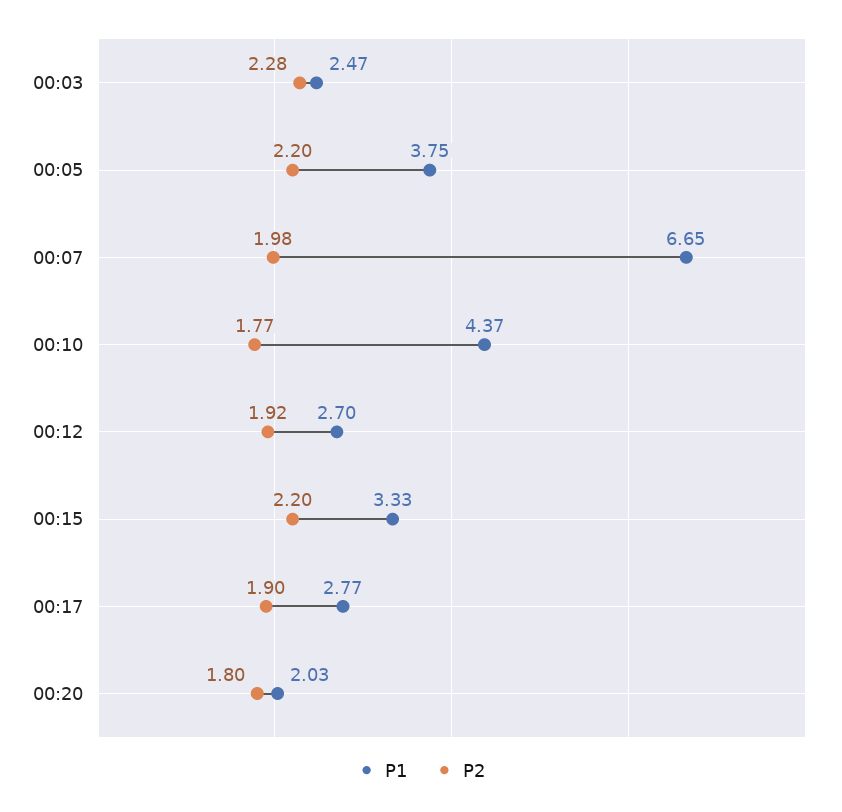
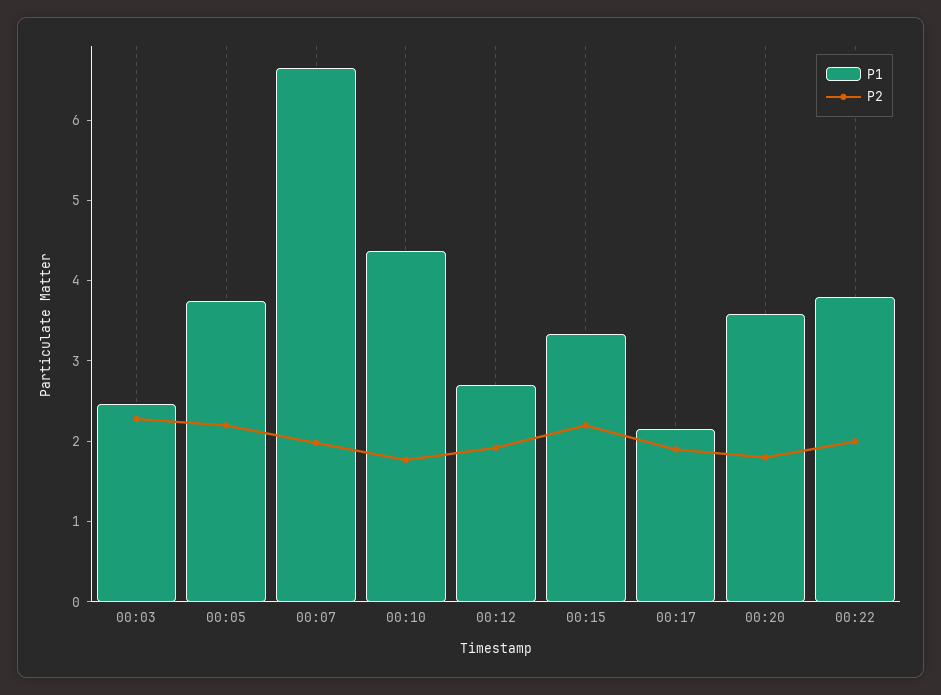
P1, 00:17: 2.77 -> 2.2
P1, 00:20: 2.03 -> 3.6
P1, 00:22: none -> 3.8
P2, 00:22: none -> 2

